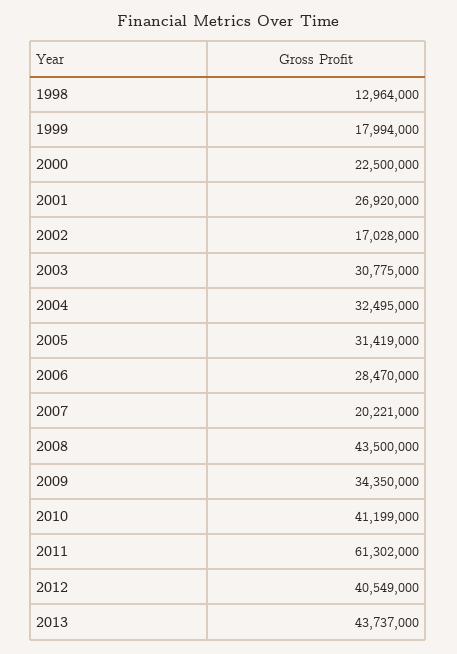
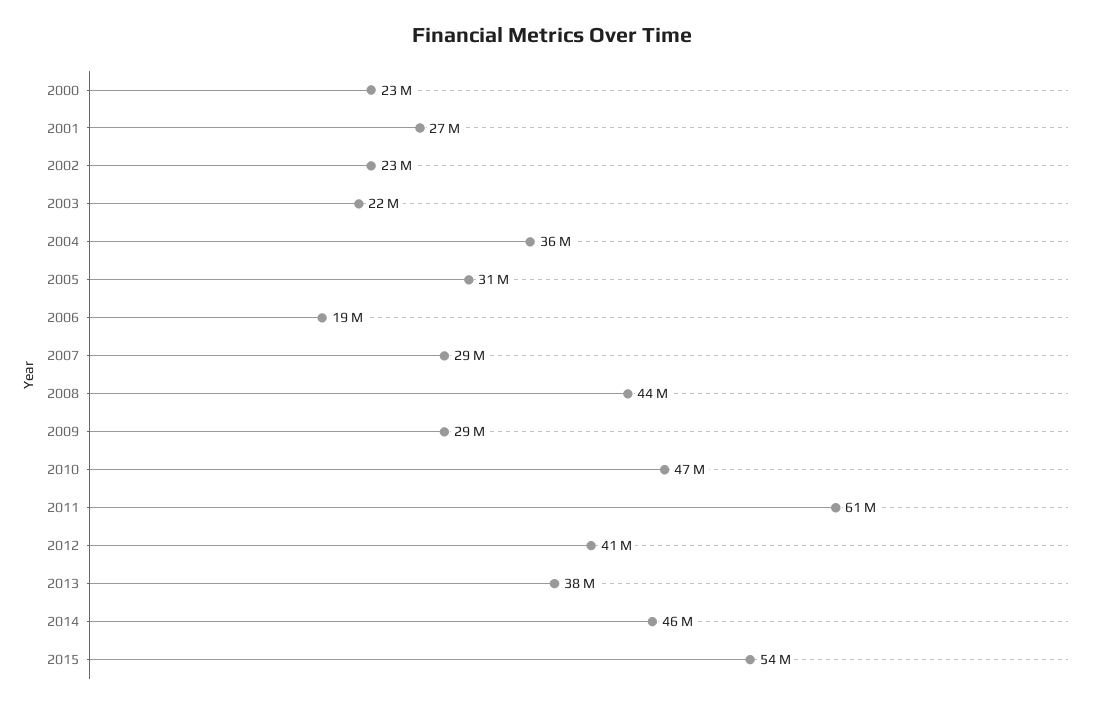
1998: 12964000 -> none
1999: 17994000 -> none
2002: 17028000 -> 23000000
2003: 30775000 -> 22000000
2004: 32495000 -> 36000000
2006: 28470000 -> 19000000
2007: 20221000 -> 29000000
2009: 34350000 -> 29000000
2010: 41199000 -> 47000000
2013: 43737000 -> 38000000
2014: none -> 46000000
2015: none -> 54000000

